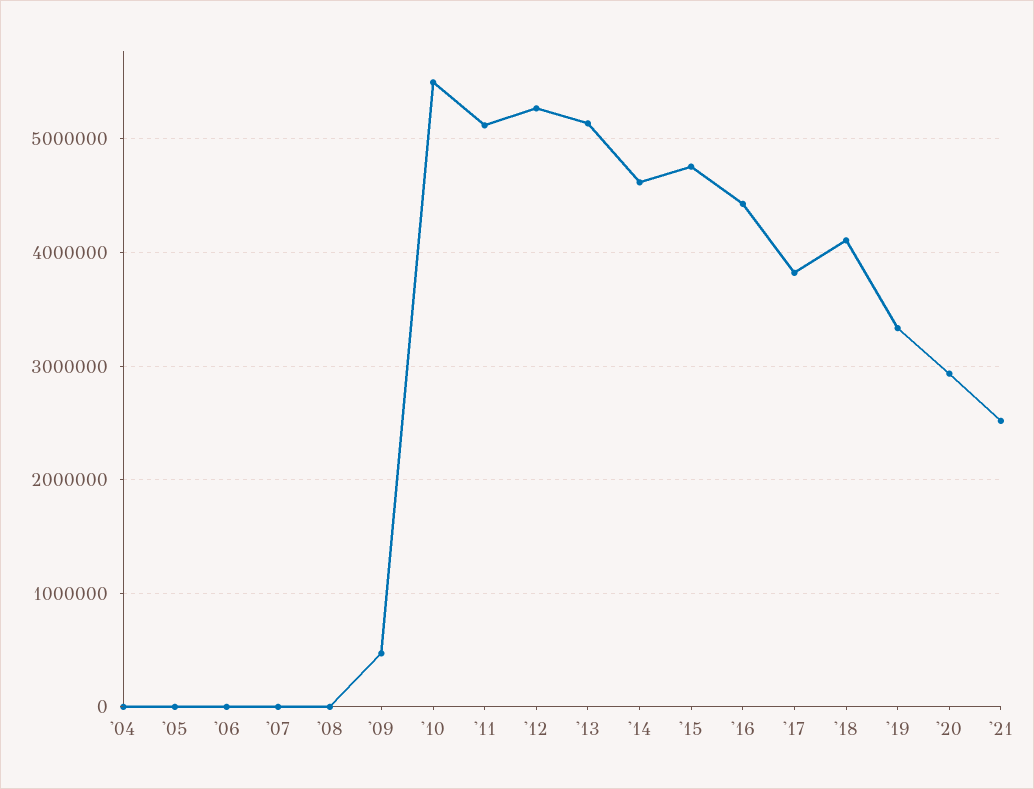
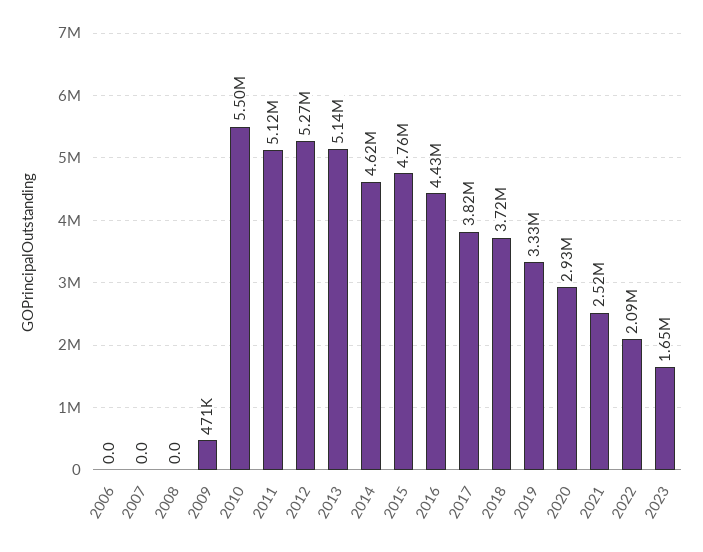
'04: 0 -> none
'05: 0 -> none
'18: 4100000 -> 3720000
2022: none -> 2090000
2023: none -> 1650000

